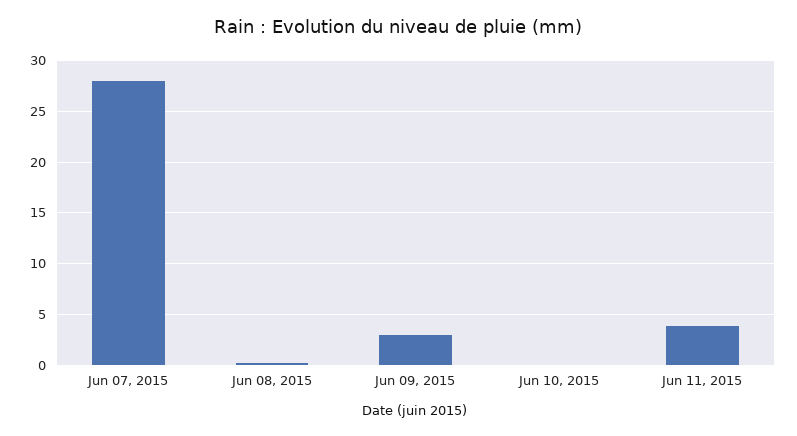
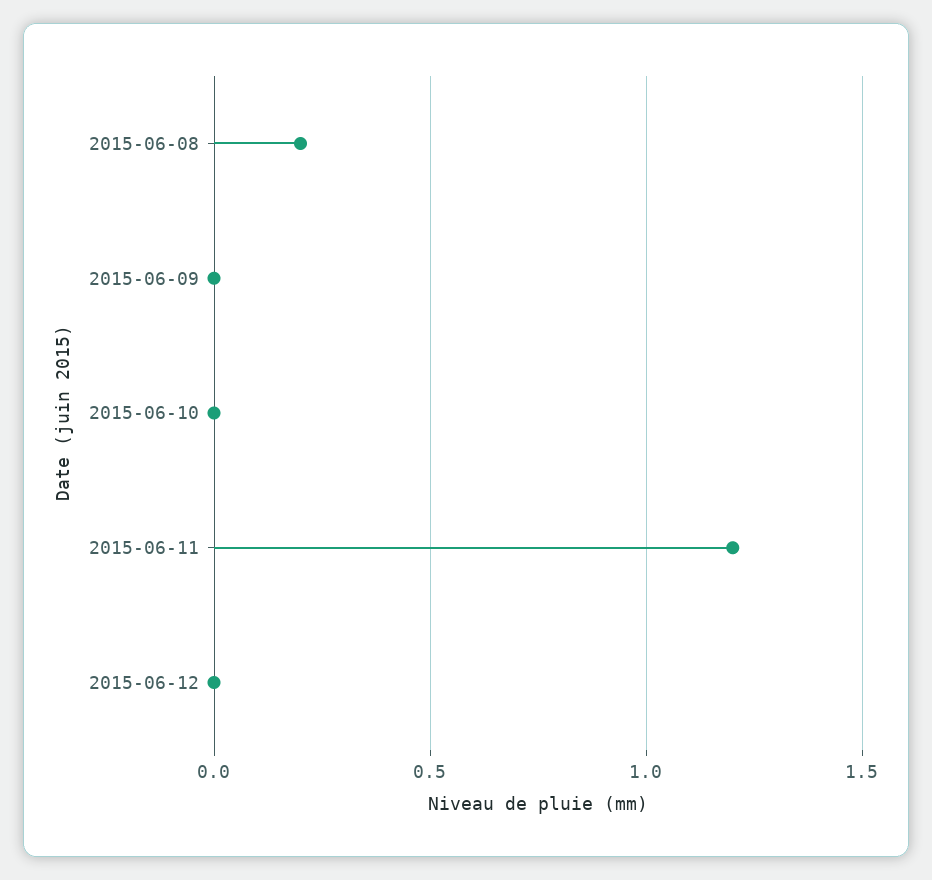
Jun 07, 2015: 28 -> none
Jun 09, 2015: 3 -> 0
Jun 11, 2015: 4 -> 1.2
2015-06-12: none -> 0

